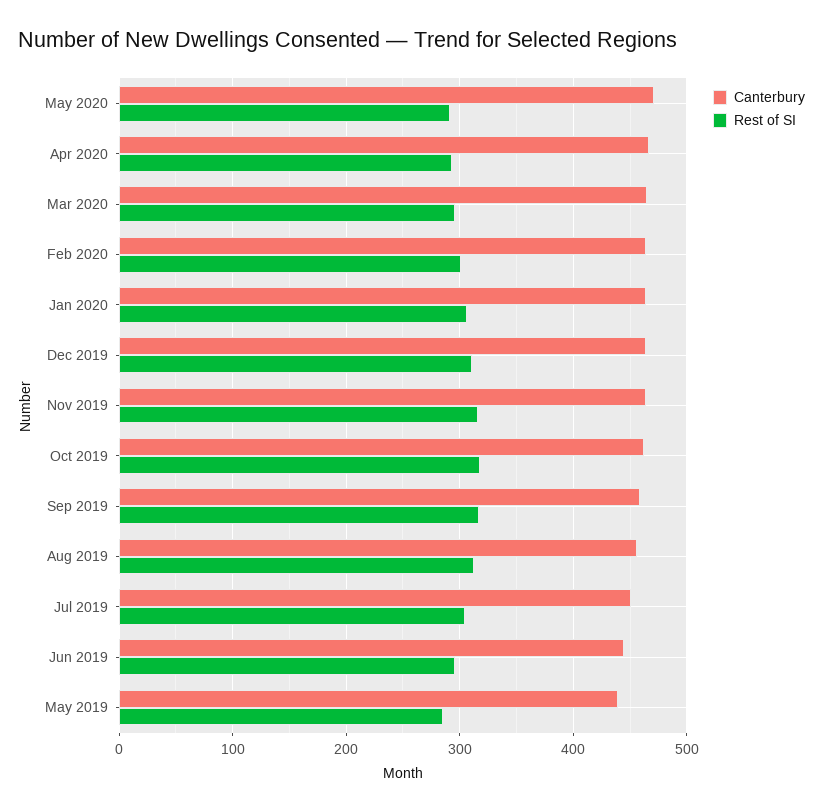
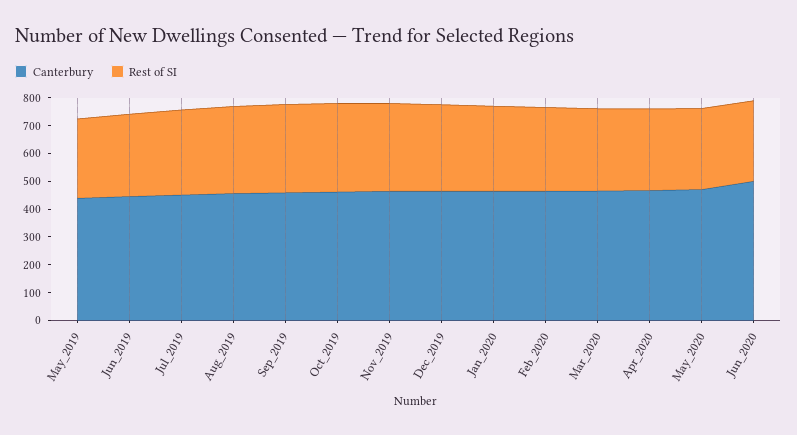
Canterbury, Jun_2020: none -> 500
Rest of SI, Jun_2020: none -> 300

